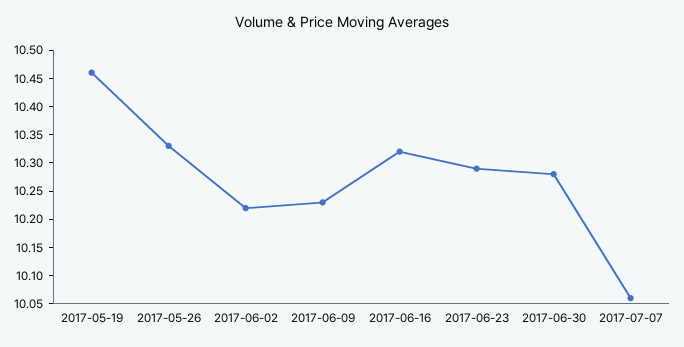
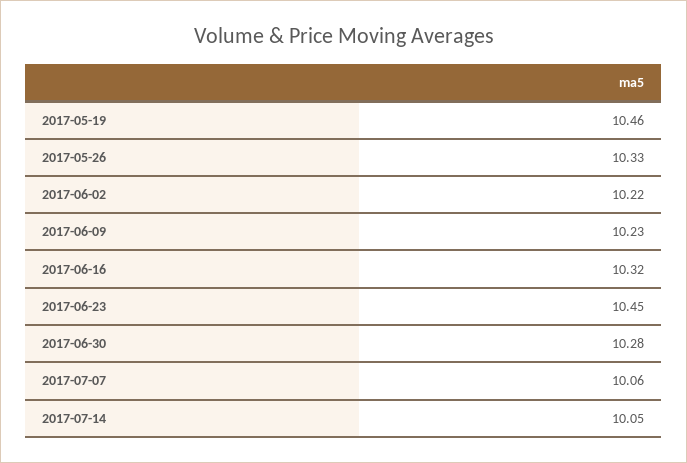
2017-06-23: 10.3 -> 10.45
2017-07-14: none -> 10.05

